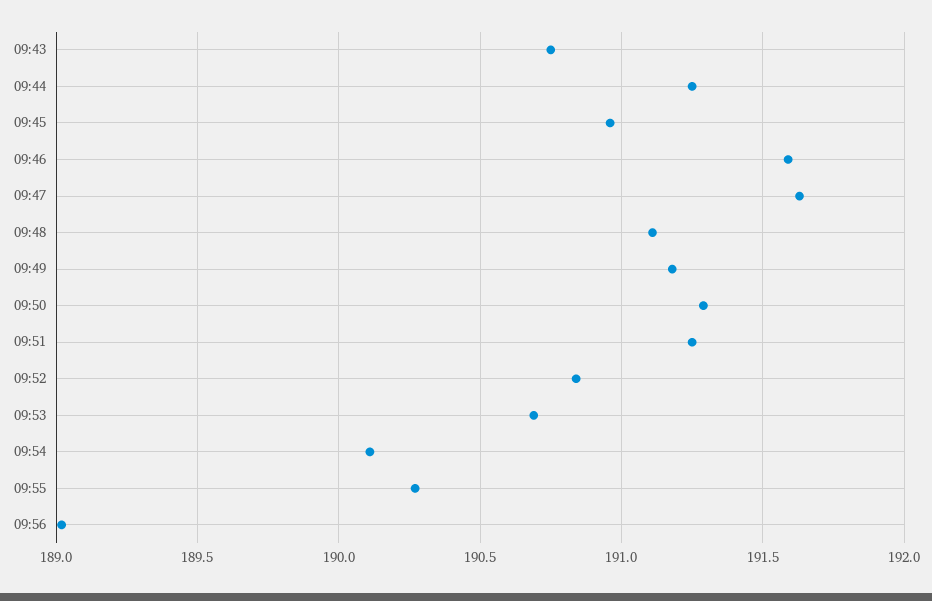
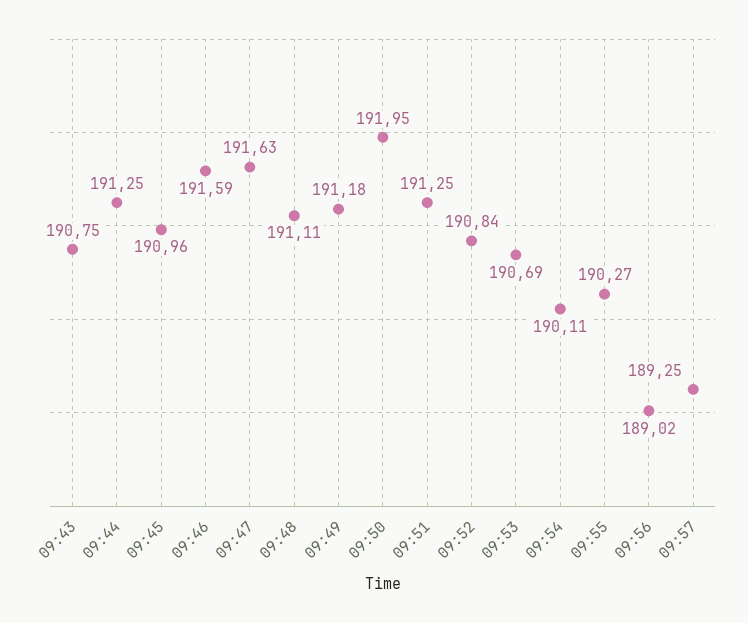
09:50: 191.3 -> 191.95
09:57: none -> 189.25

